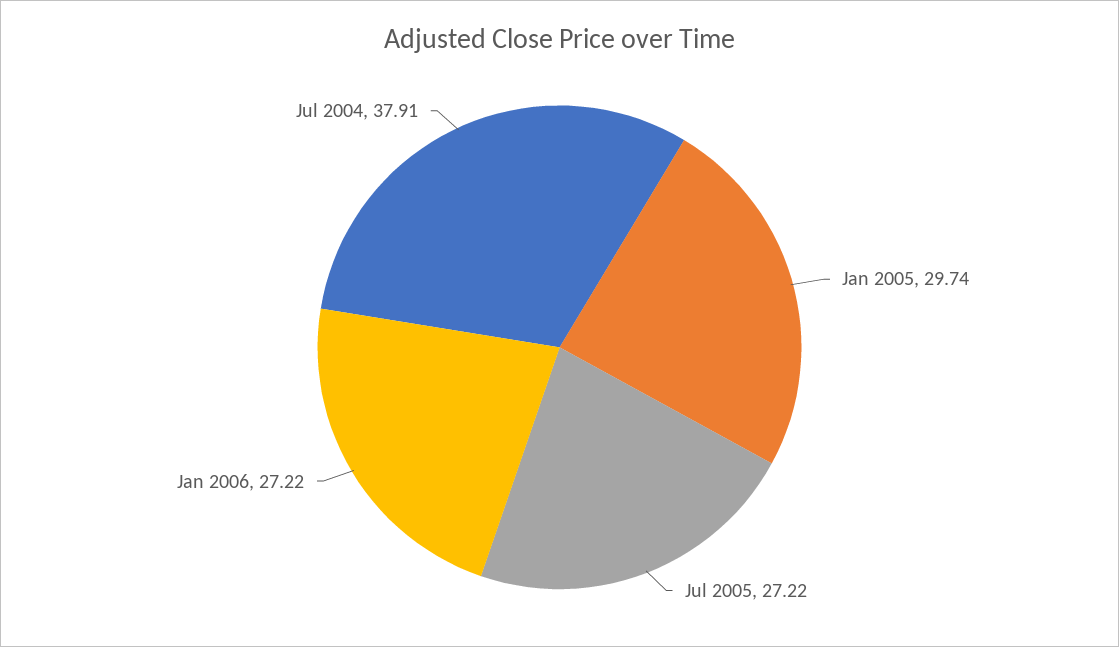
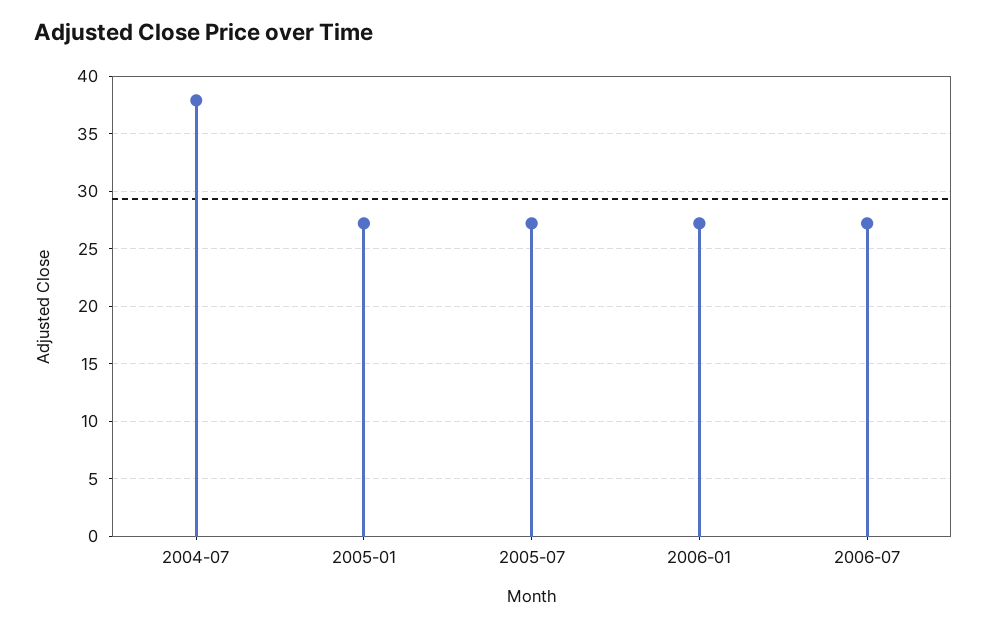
Jan 2005: 29.74 -> 27
2006-07: none -> 27

